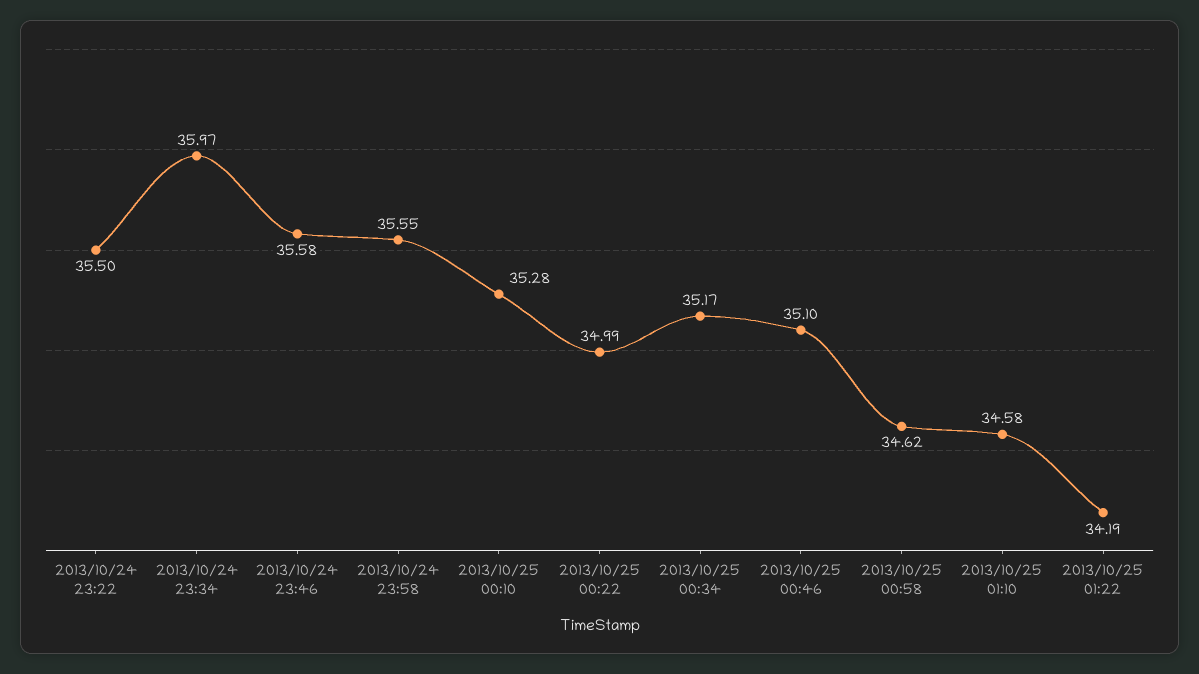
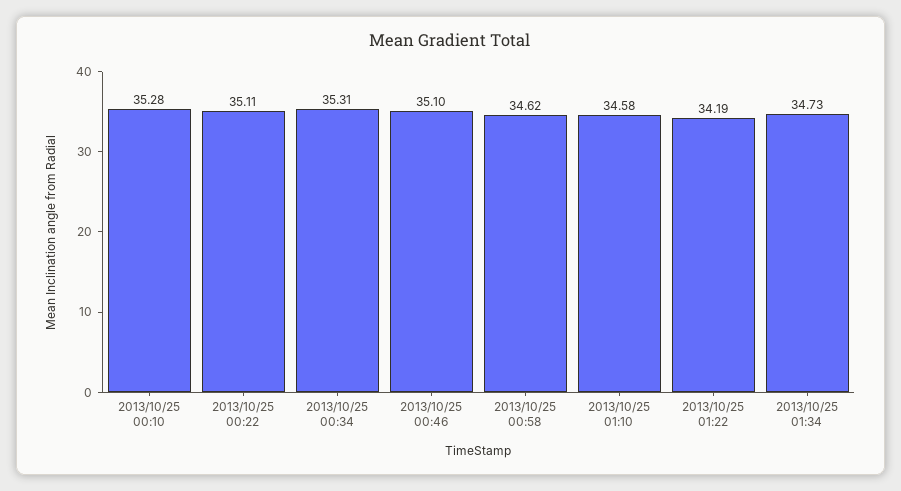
2013/10/24 23:22: 35.5 -> none
2013/10/24 23:34: 35.97 -> none
2013/10/24 23:46: 35.58 -> none
2013/10/24 23:58: 35.55 -> none
2013/10/25 00:22: 34.99 -> 35.11
2013/10/25 00:34: 35.17 -> 35.31
2013/10/25 01:34: none -> 34.73

